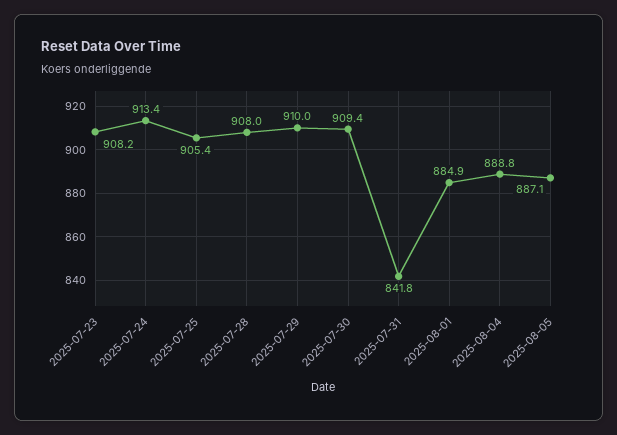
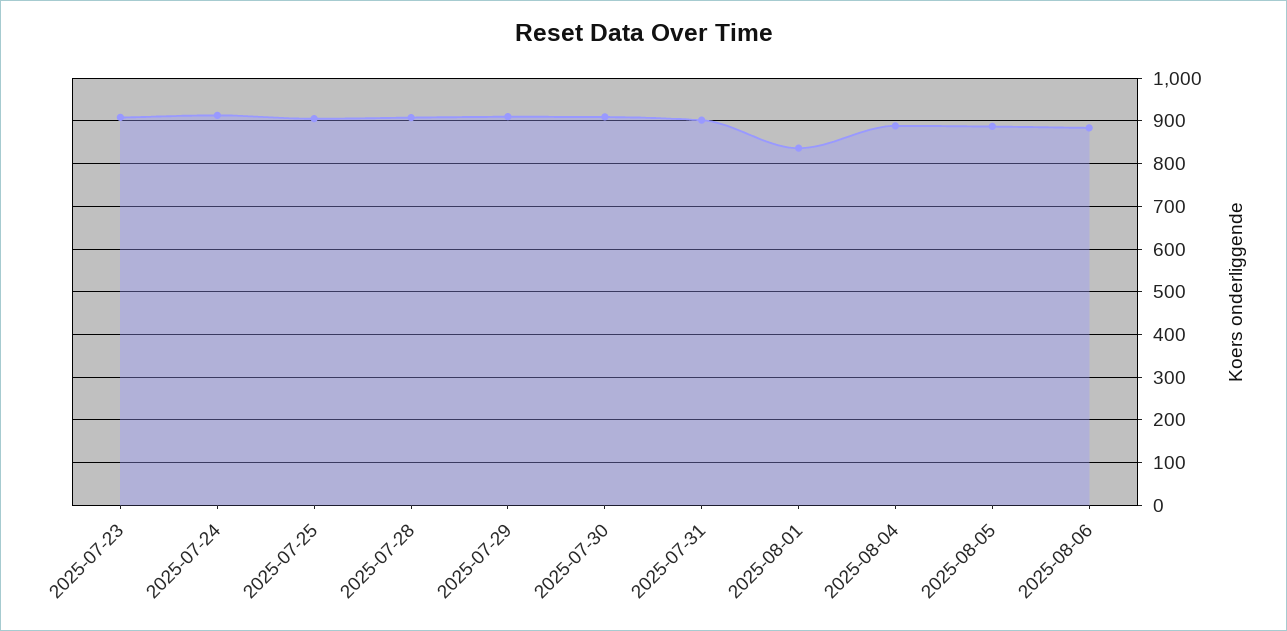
2025-07-31: 841.8 -> 900
2025-08-01: 884.9 -> 840
2025-08-06: none -> 880

